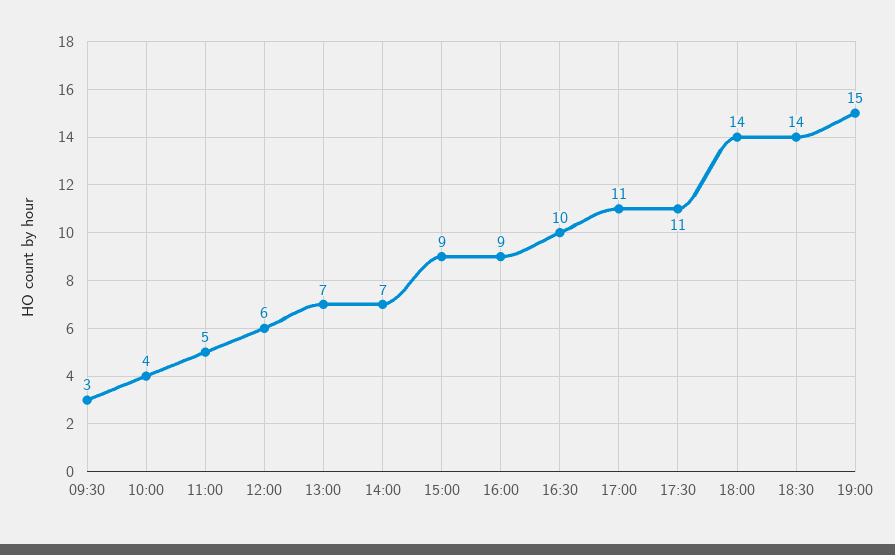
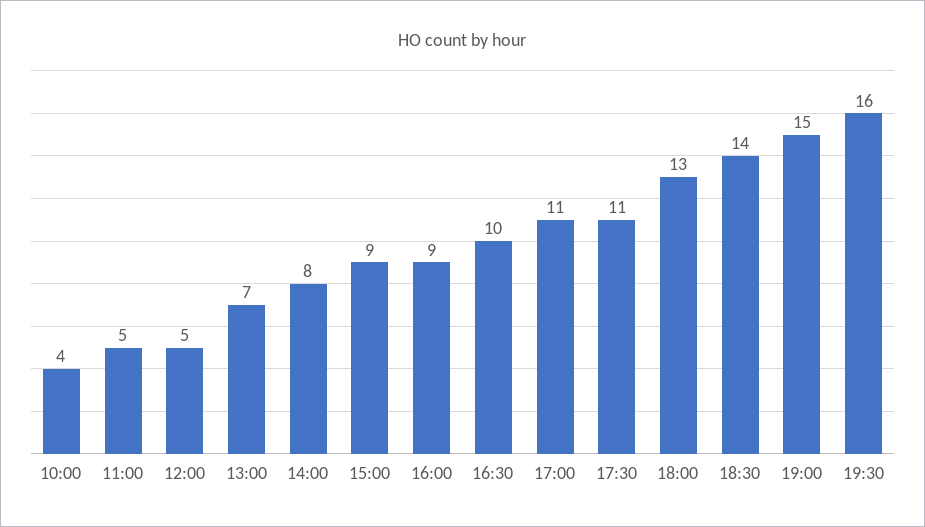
09:30: 3 -> none
12:00: 6 -> 5
14:00: 7 -> 8
18:00: 14 -> 13
19:30: none -> 16

